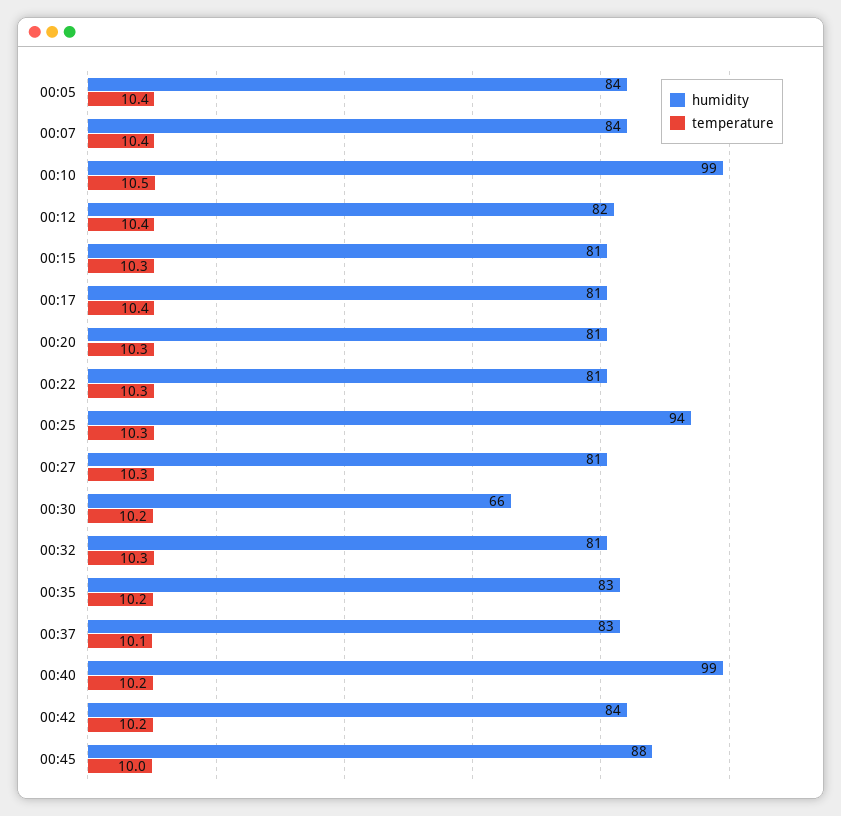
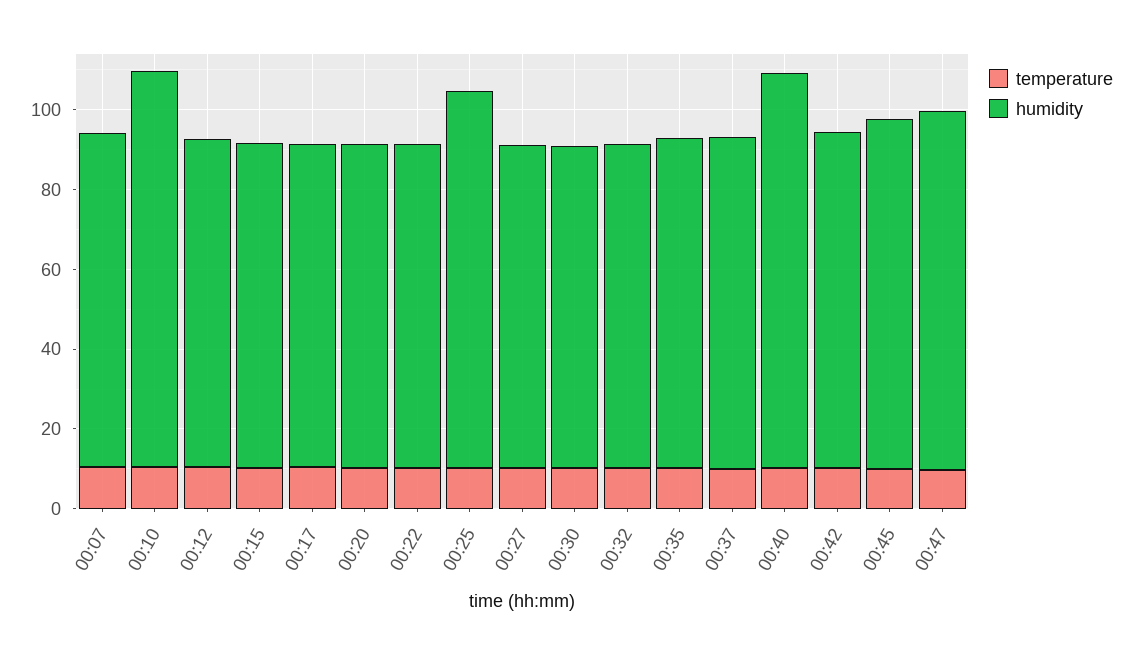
humidity, 00:05: 84 -> none
temperature, 00:05: 10.4 -> none
humidity, 00:30: 66 -> 80
temperature, 00:47: none -> 10
humidity, 00:47: none -> 90

